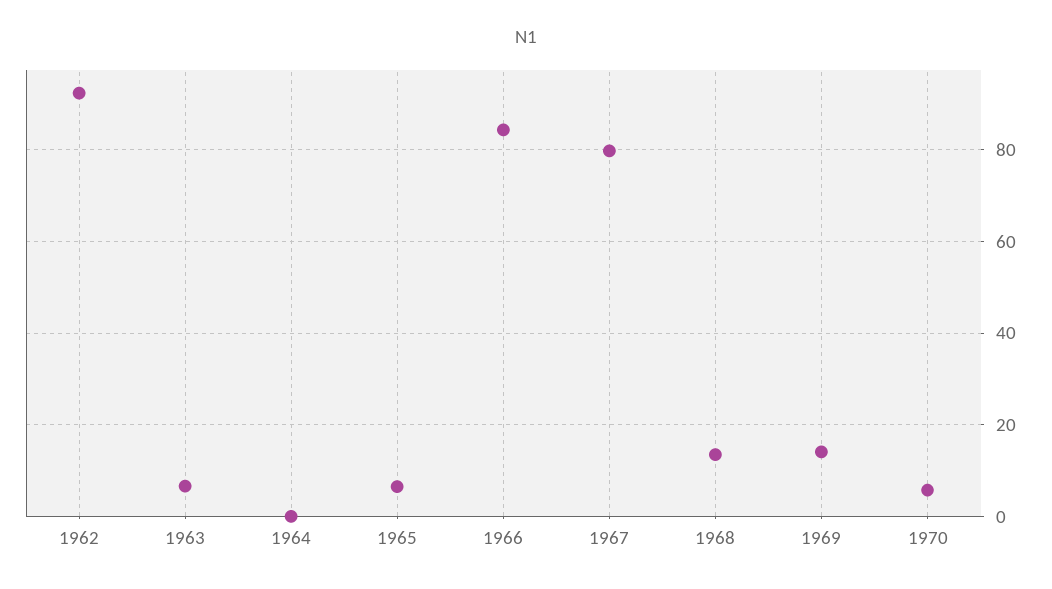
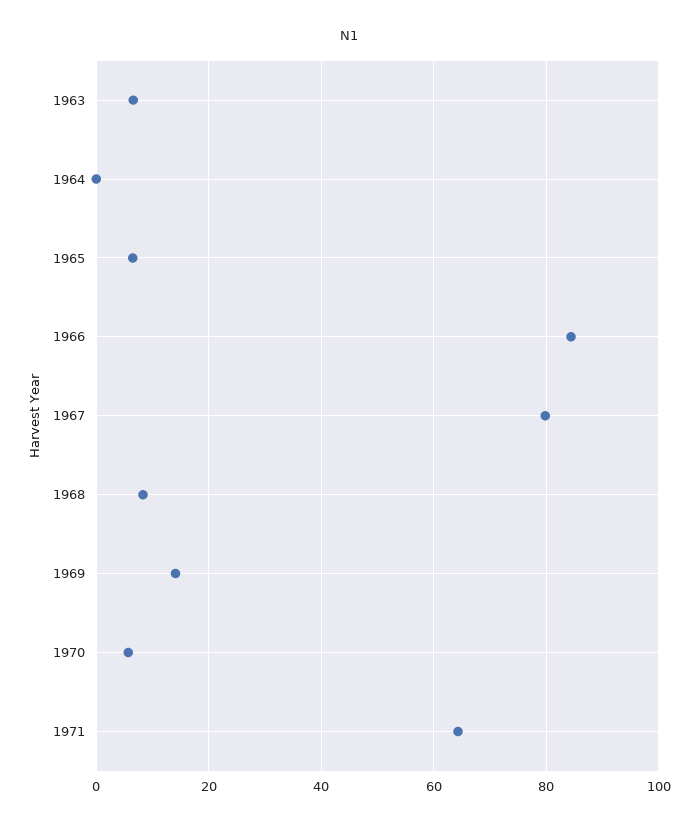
1962: 92 -> none
1968: 14 -> 8
1971: none -> 64

